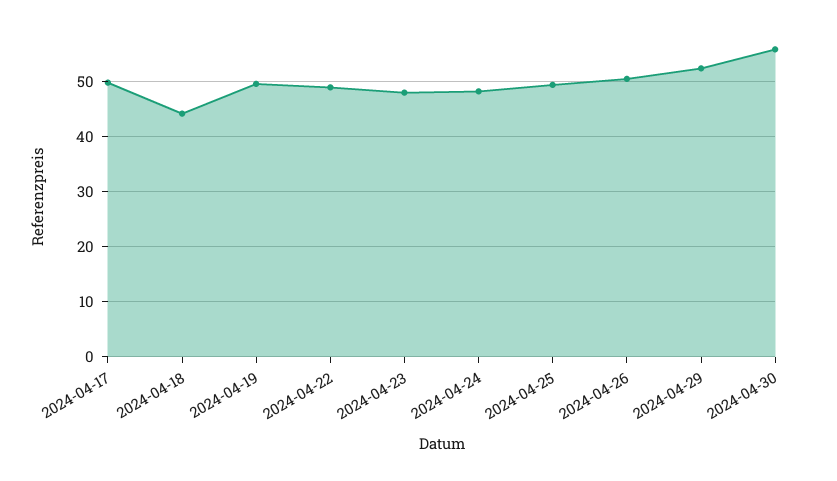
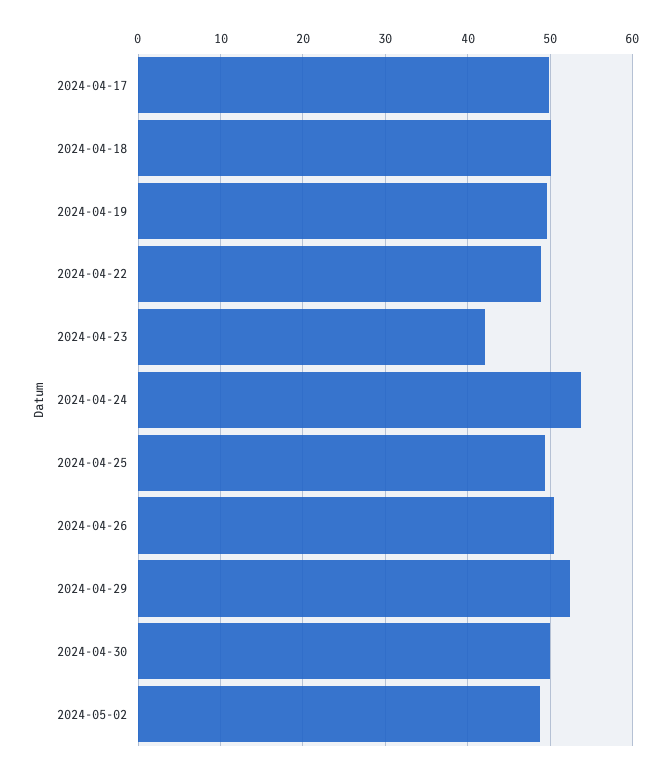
2024-04-18: 44 -> 50
2024-04-23: 48 -> 42
2024-04-24: 48 -> 54
2024-04-30: 56 -> 50
2024-05-02: none -> 49

